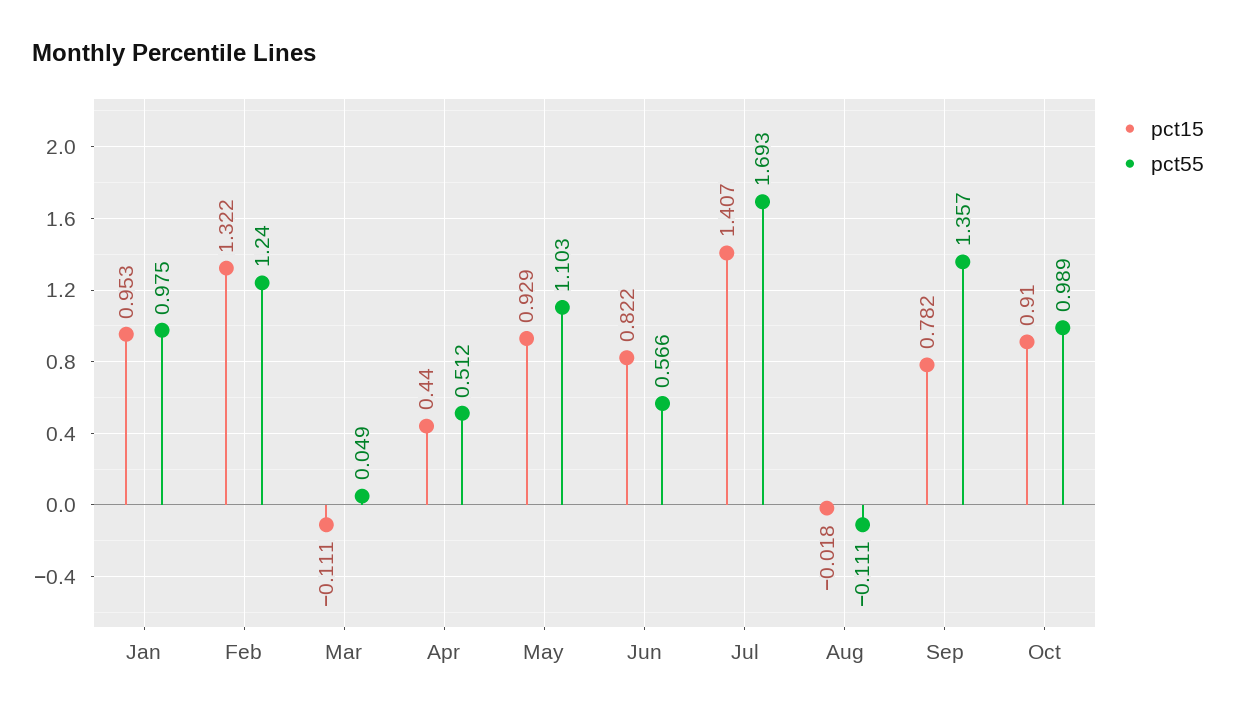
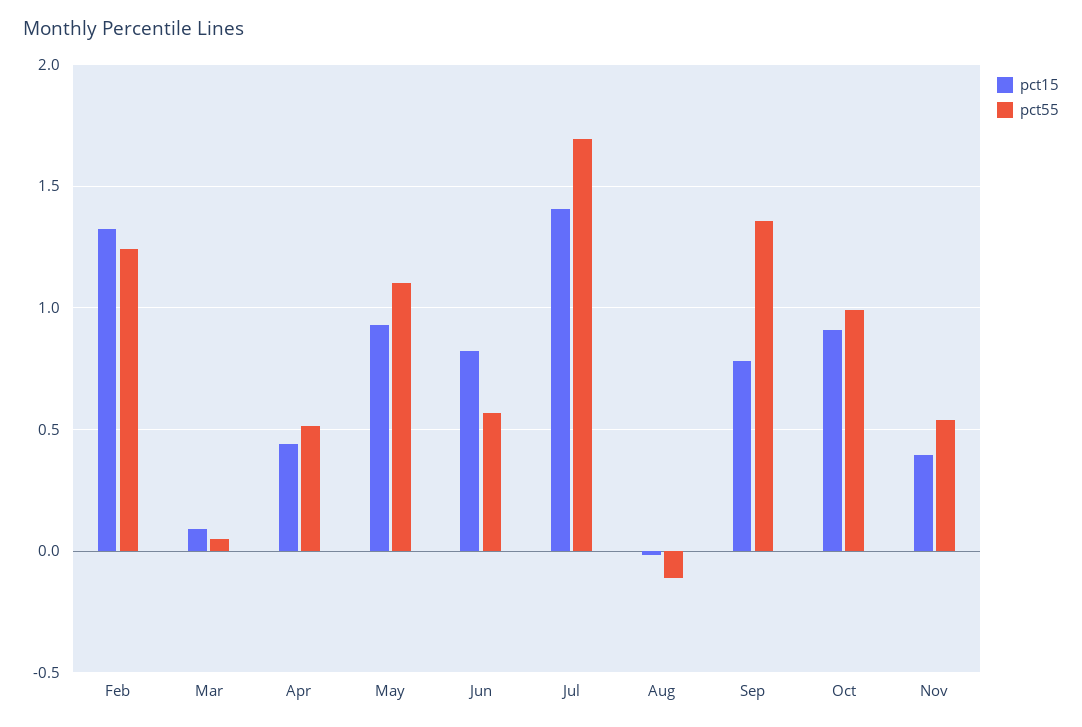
pct15, Jan: 0.953 -> none
pct55, Jan: 0.975 -> none
pct15, Mar: -0.111 -> 0.1
pct15, Nov: none -> 0.4
pct55, Nov: none -> 0.55

